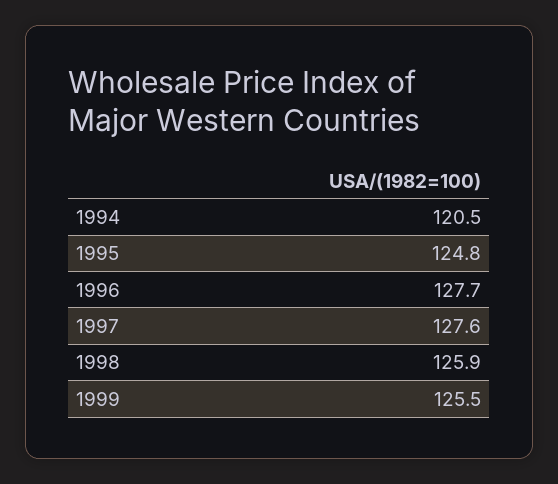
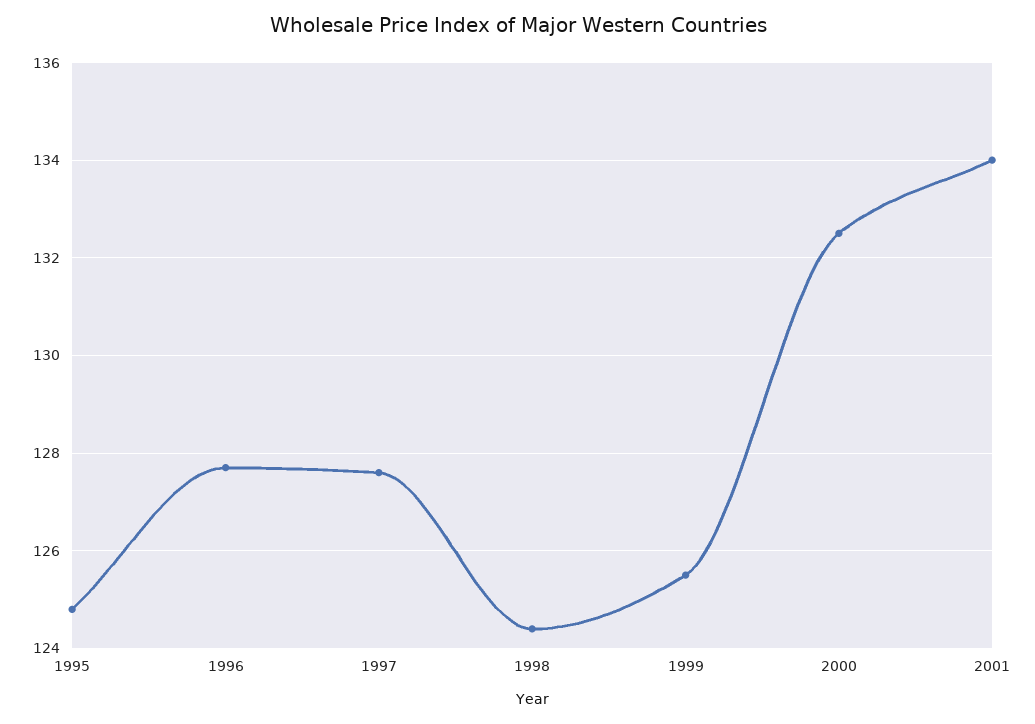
1994: 120.5 -> none
1998: 125.9 -> 124.5
2000: none -> 132.5
2001: none -> 134

